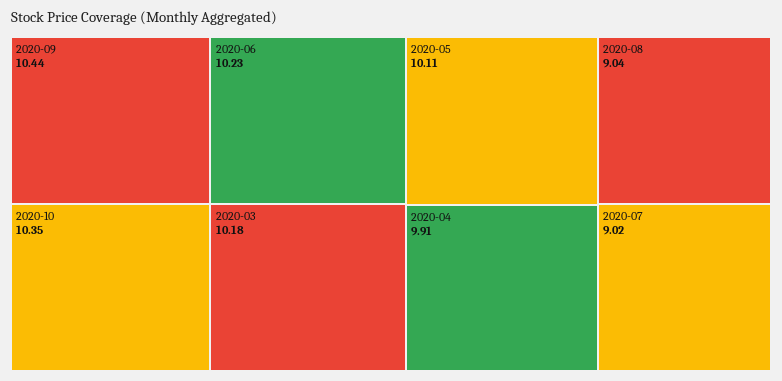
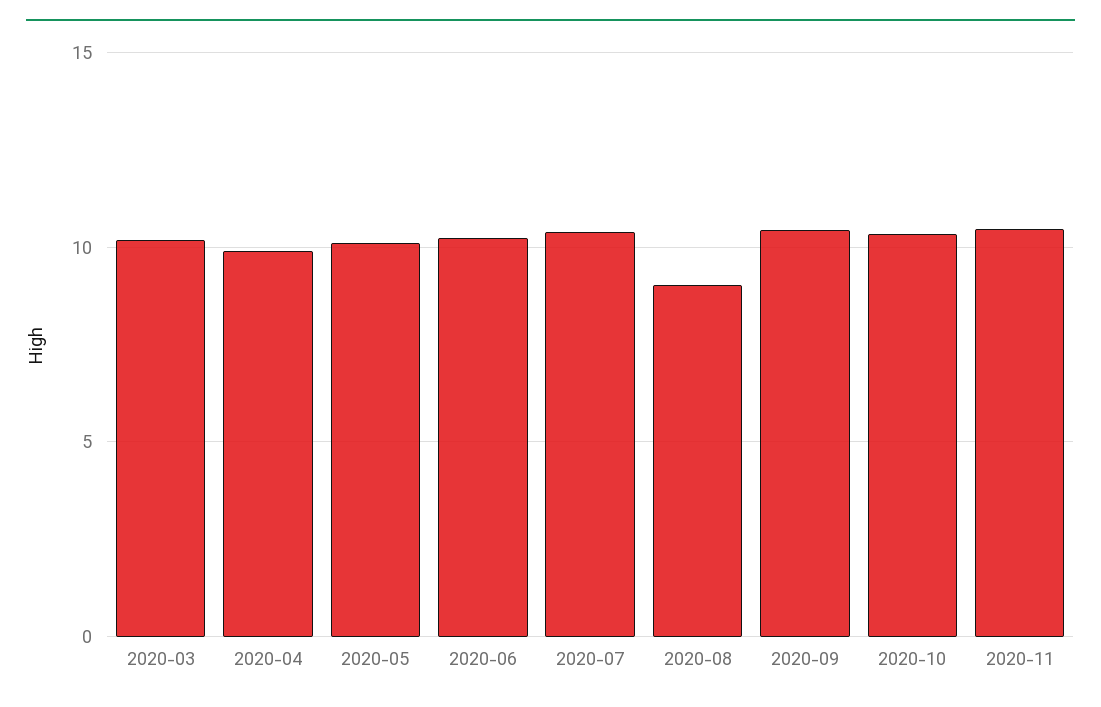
2020-07: 9.02 -> 10.5
2020-11: none -> 10.5

